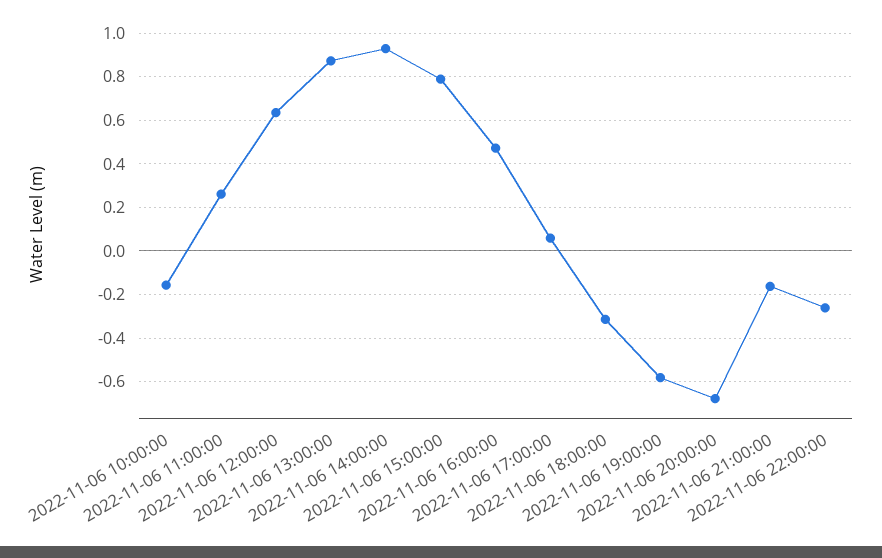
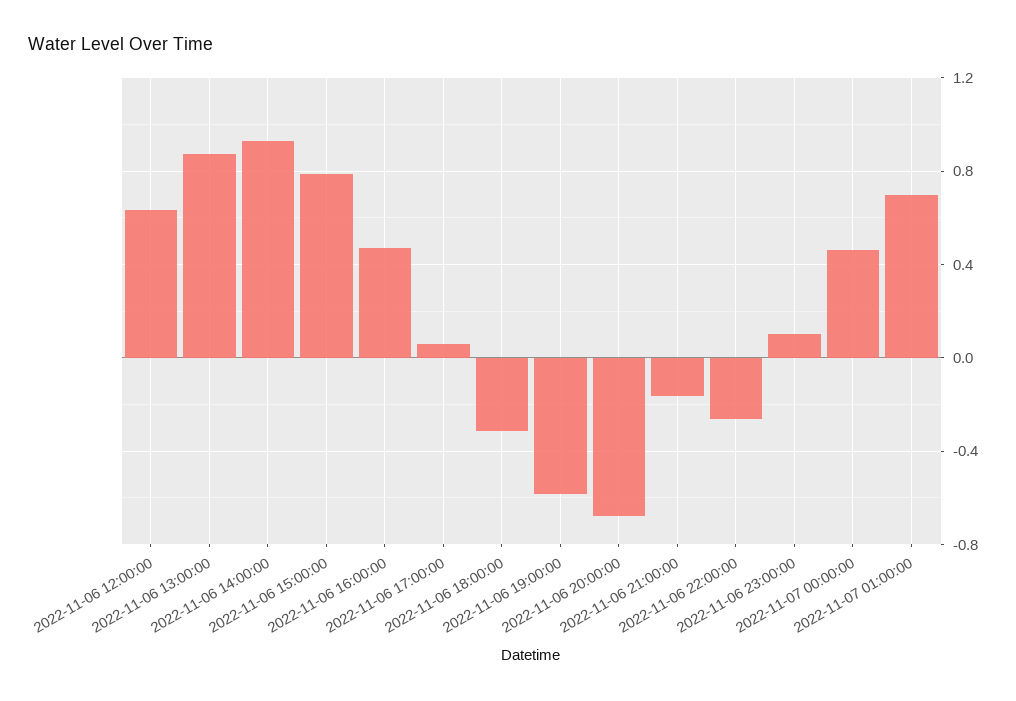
2022-11-06 10:00:00: -0.15 -> none
2022-11-06 11:00:00: 0.25 -> none
2022-11-06 23:00:00: none -> 0.1
2022-11-07 00:00:00: none -> 0.45
2022-11-07 01:00:00: none -> 0.7

